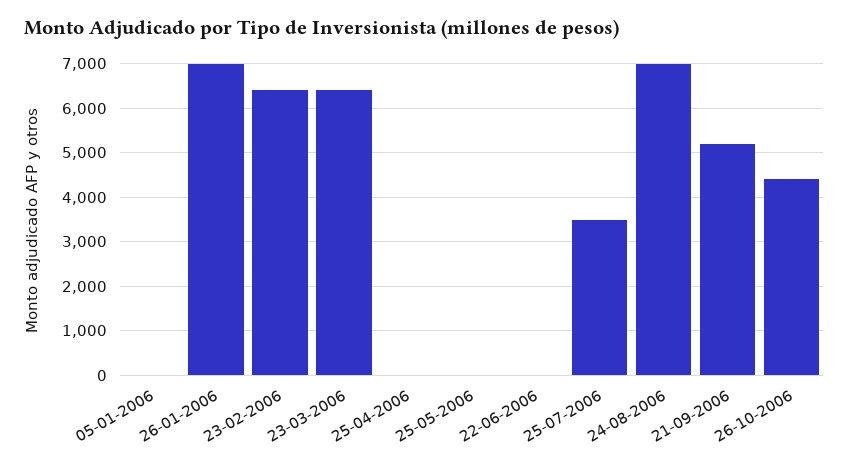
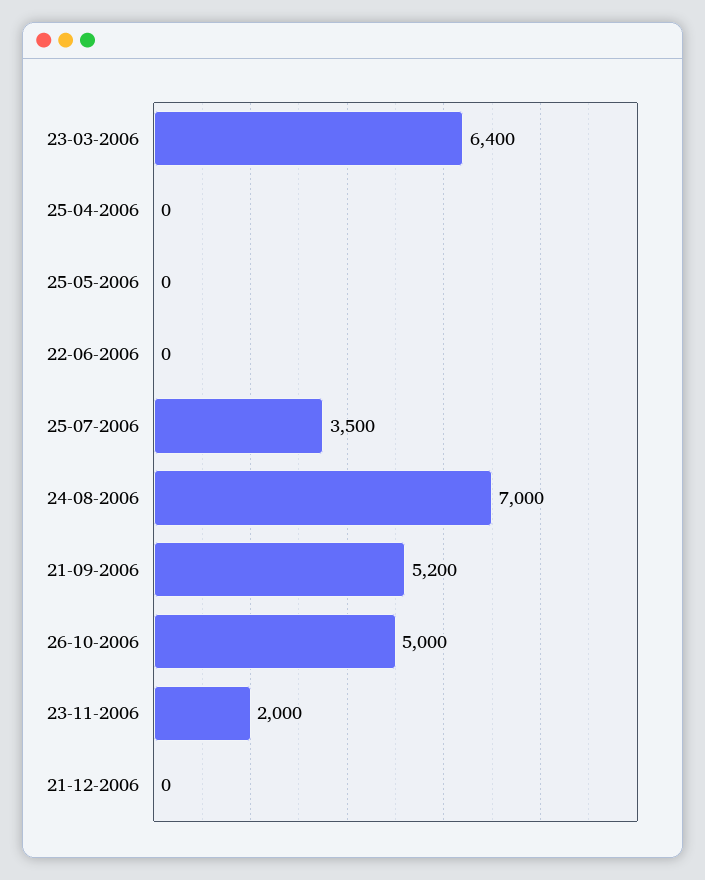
05-01-2006: 0 -> none
26-01-2006: 7000 -> none
23-02-2006: 6400 -> none
26-10-2006: 4400 -> 5000
23-11-2006: none -> 2000
21-12-2006: none -> 0

